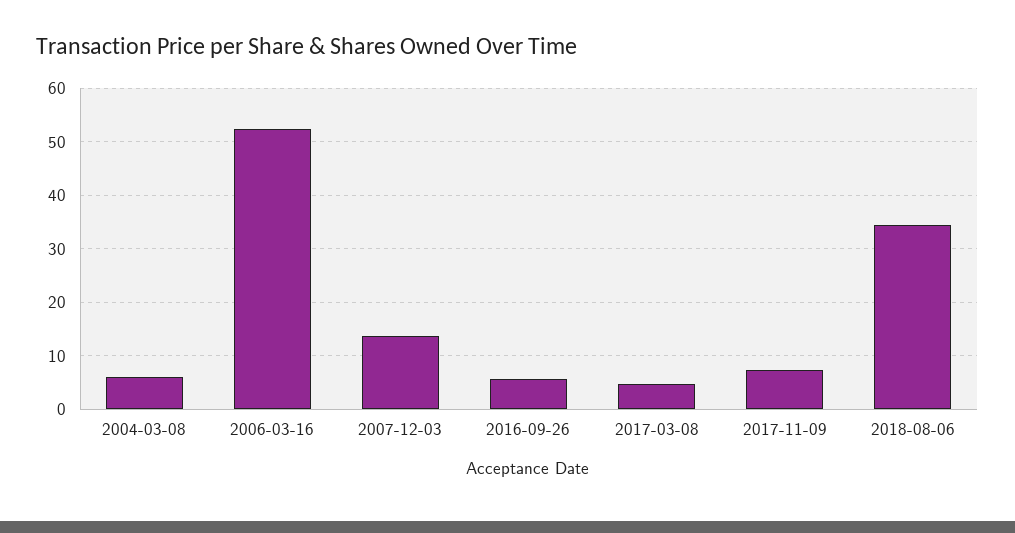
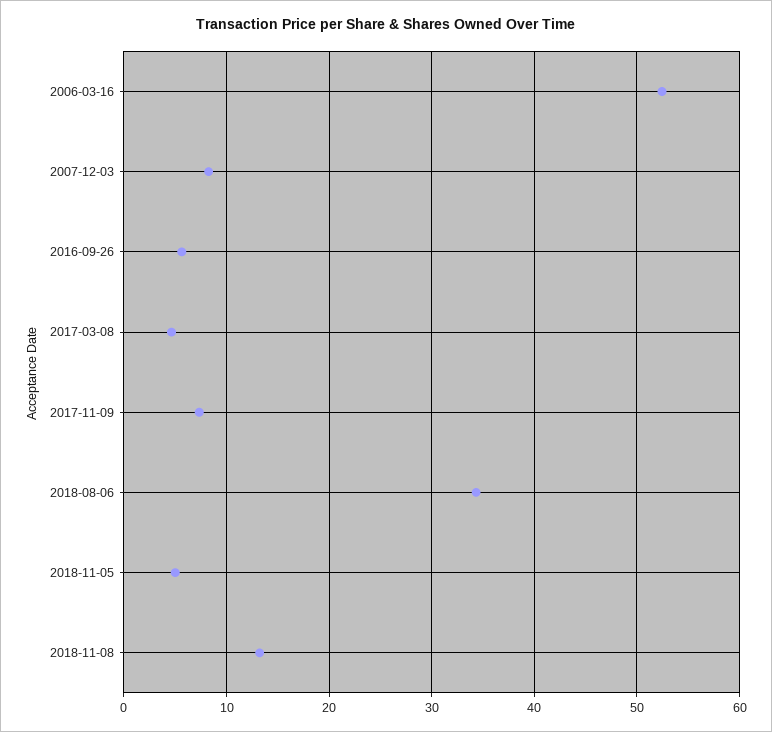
2004-03-08: 6 -> none
2007-12-03: 14 -> 8
2018-11-05: none -> 5
2018-11-08: none -> 13

